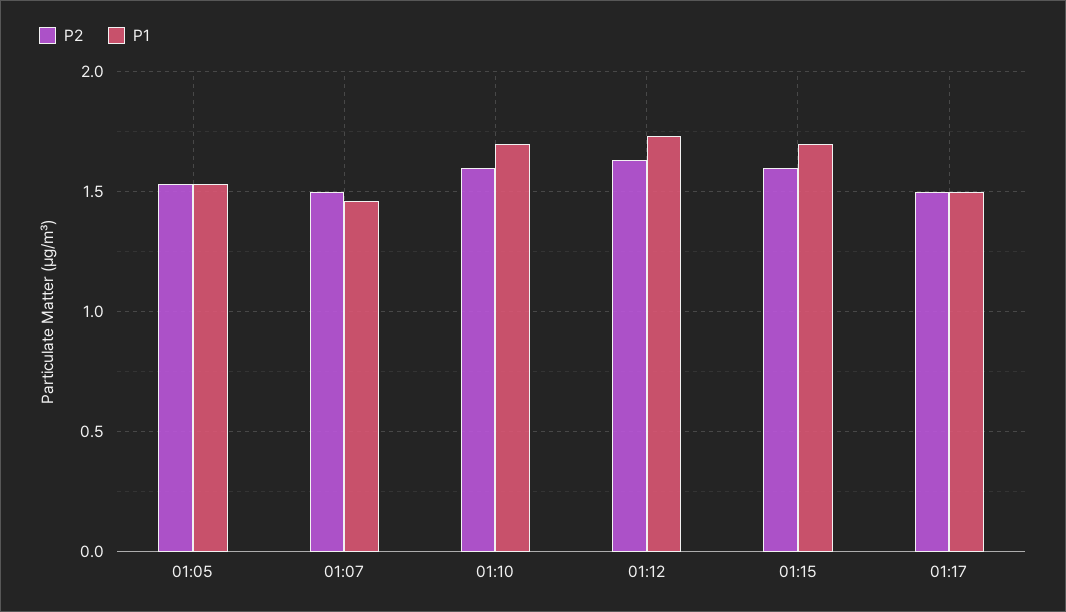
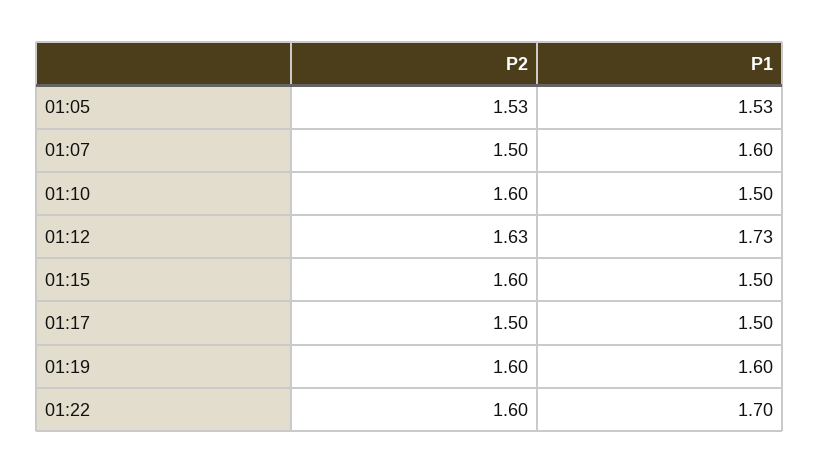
P1, 01:07: 1.45 -> 1.6
P1, 01:10: 1.7 -> 1.5
P1, 01:15: 1.7 -> 1.5
P2, 01:19: none -> 1.6
P1, 01:19: none -> 1.6
P2, 01:22: none -> 1.6
P1, 01:22: none -> 1.7

